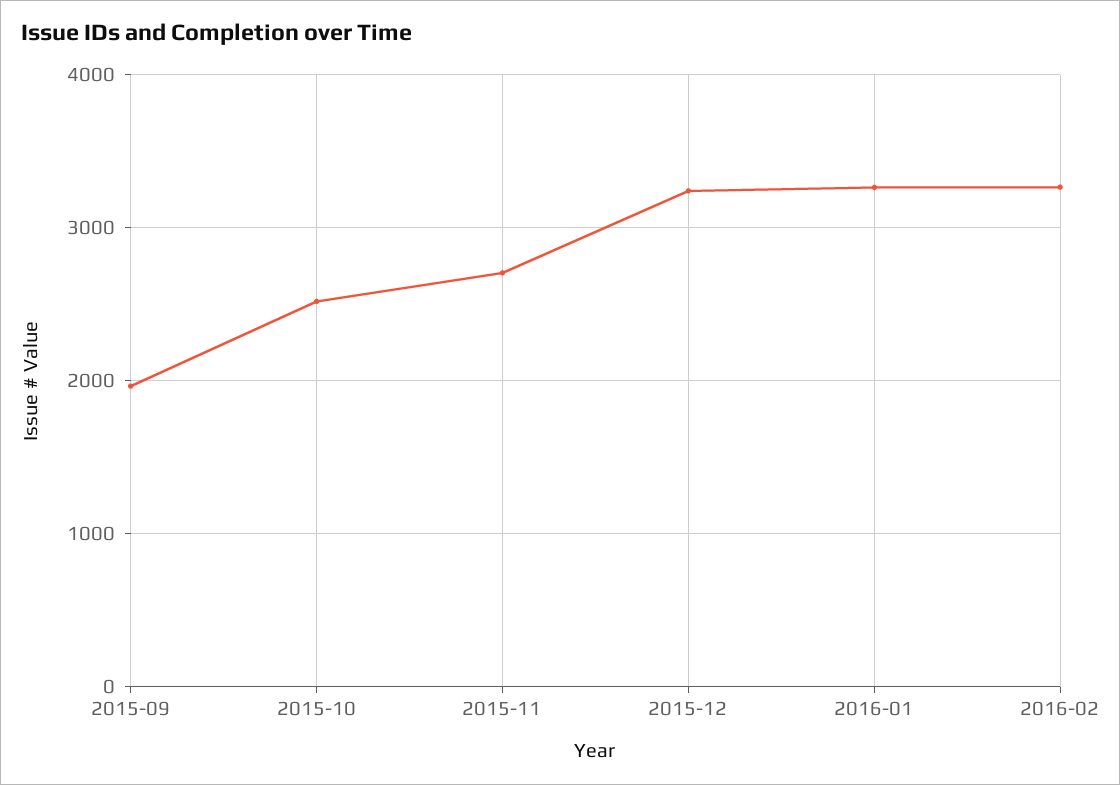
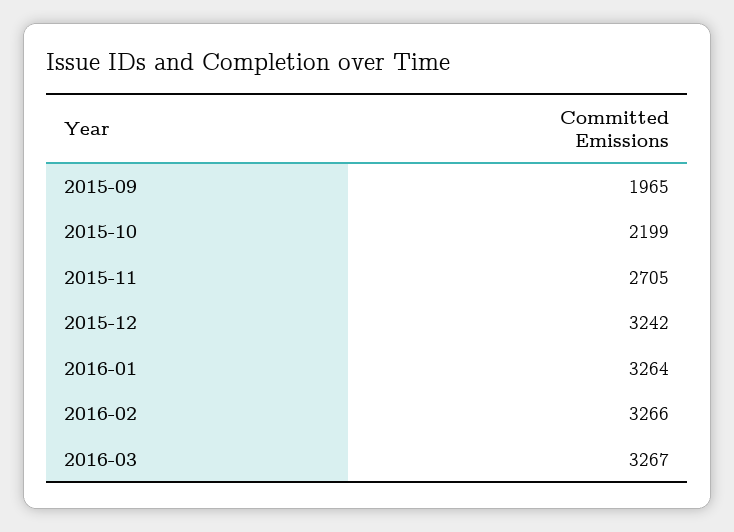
2015-10: 2500 -> 2199
2016-03: none -> 3267

